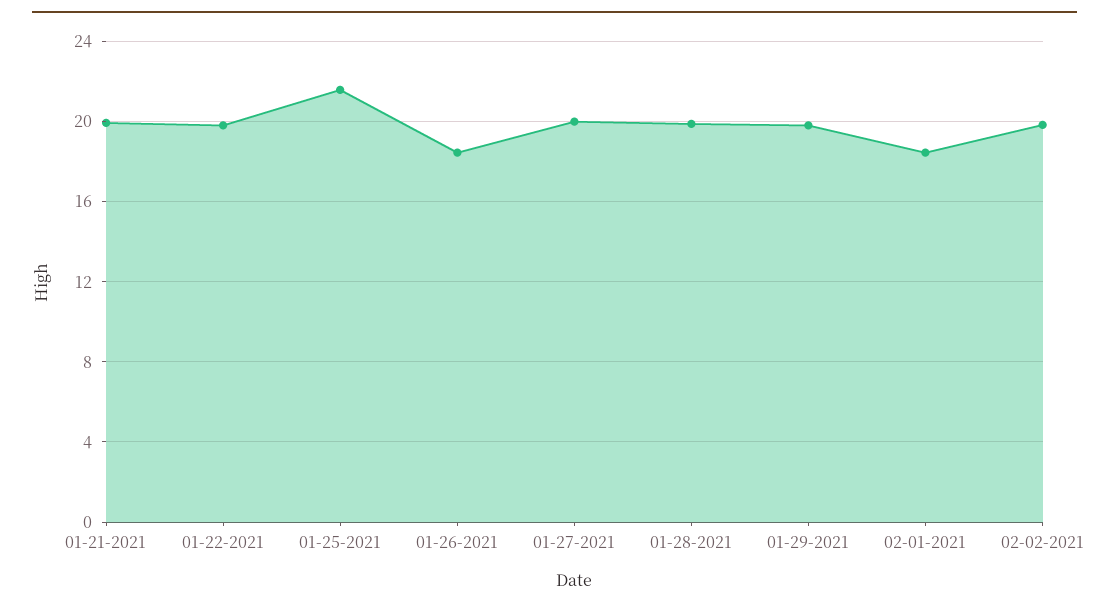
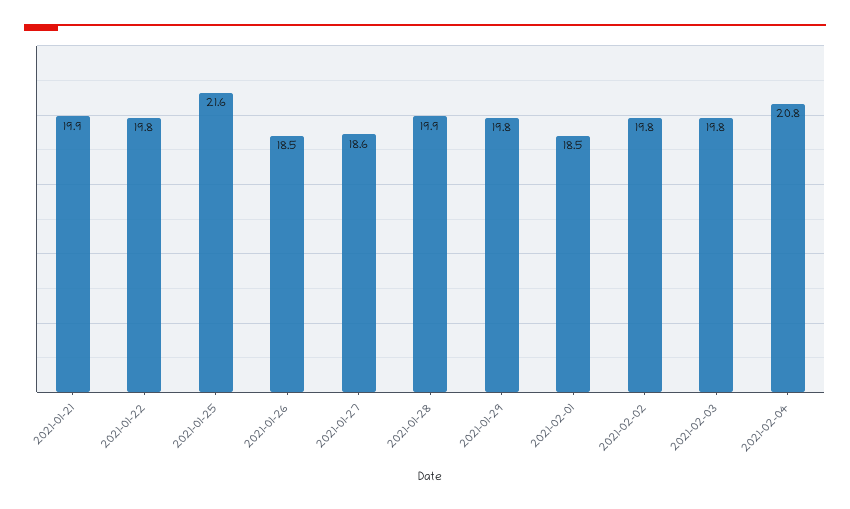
01-27-2021: 20 -> 18.6
2021-02-03: none -> 19.8
2021-02-04: none -> 20.8

